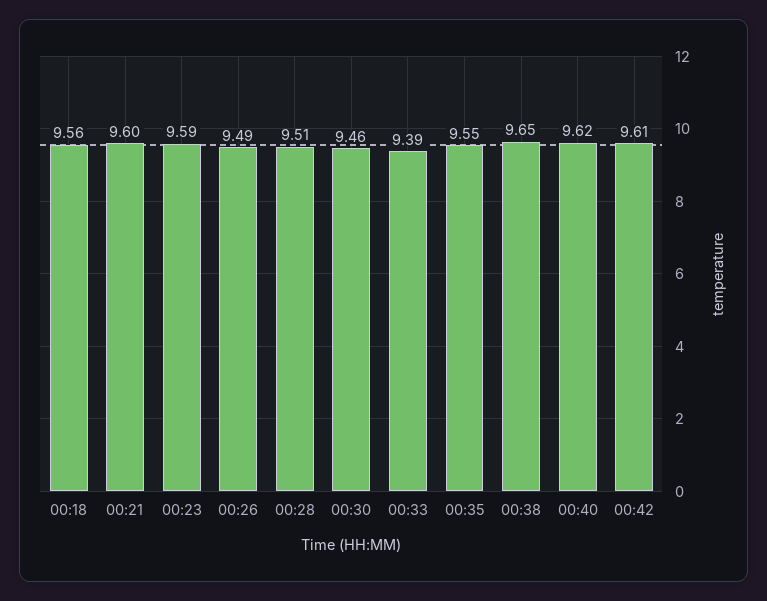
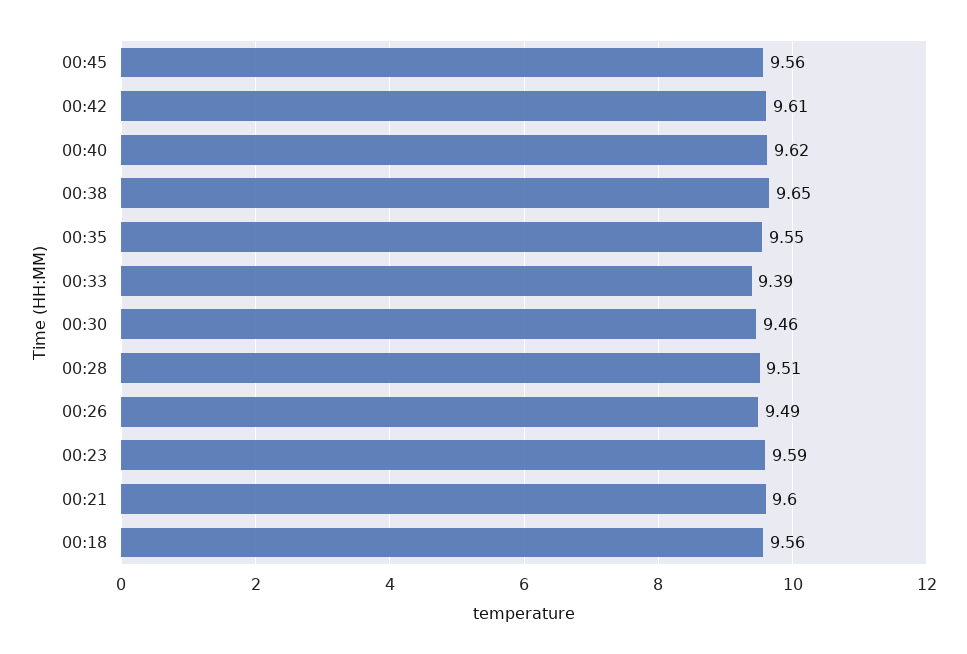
00:45: none -> 9.56

